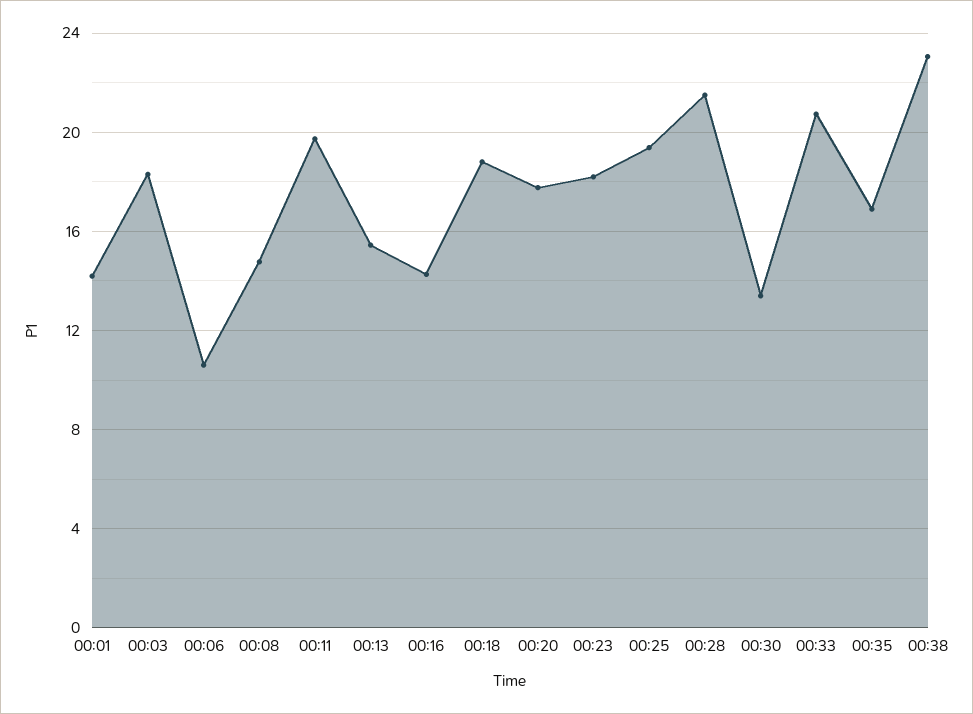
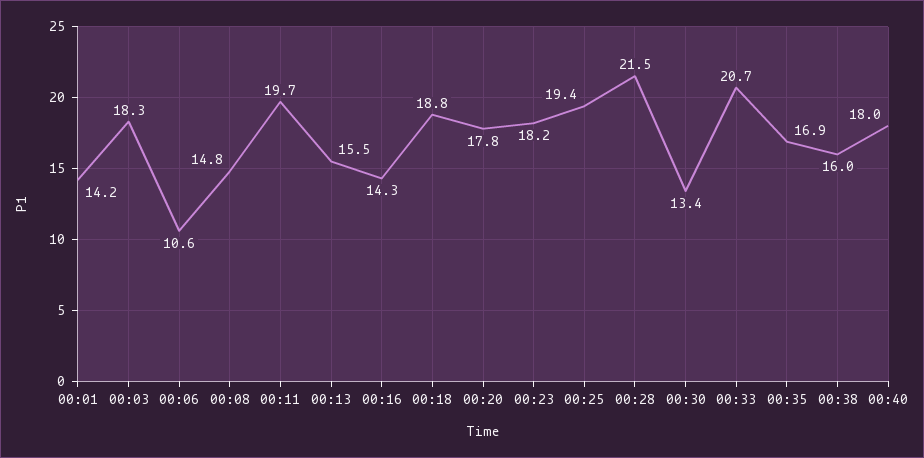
00:38: 23 -> 16
00:40: none -> 18

